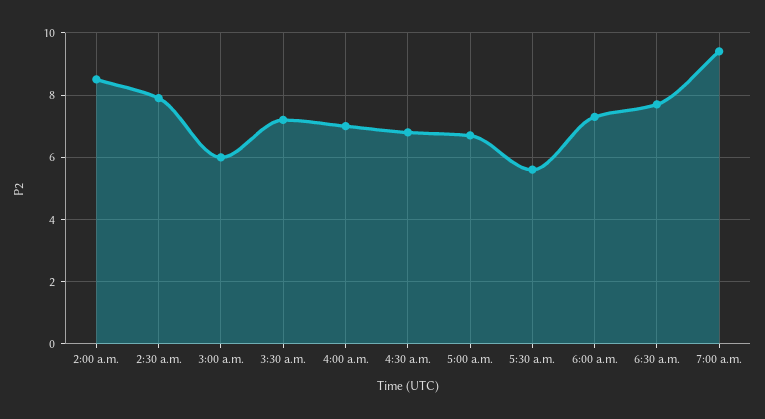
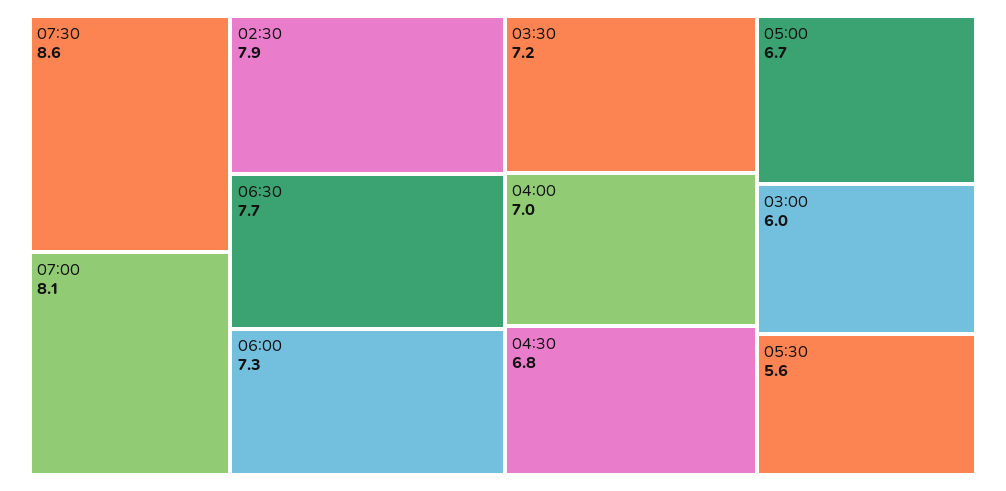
2:00 a.m.: 8.5 -> none
7:00 a.m.: 9.5 -> 8.1
07:30: none -> 8.6

